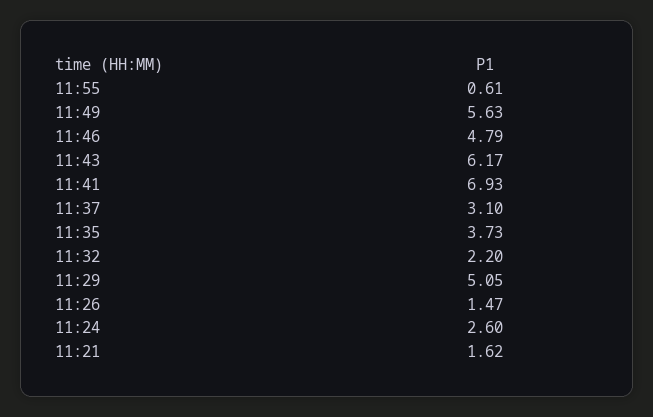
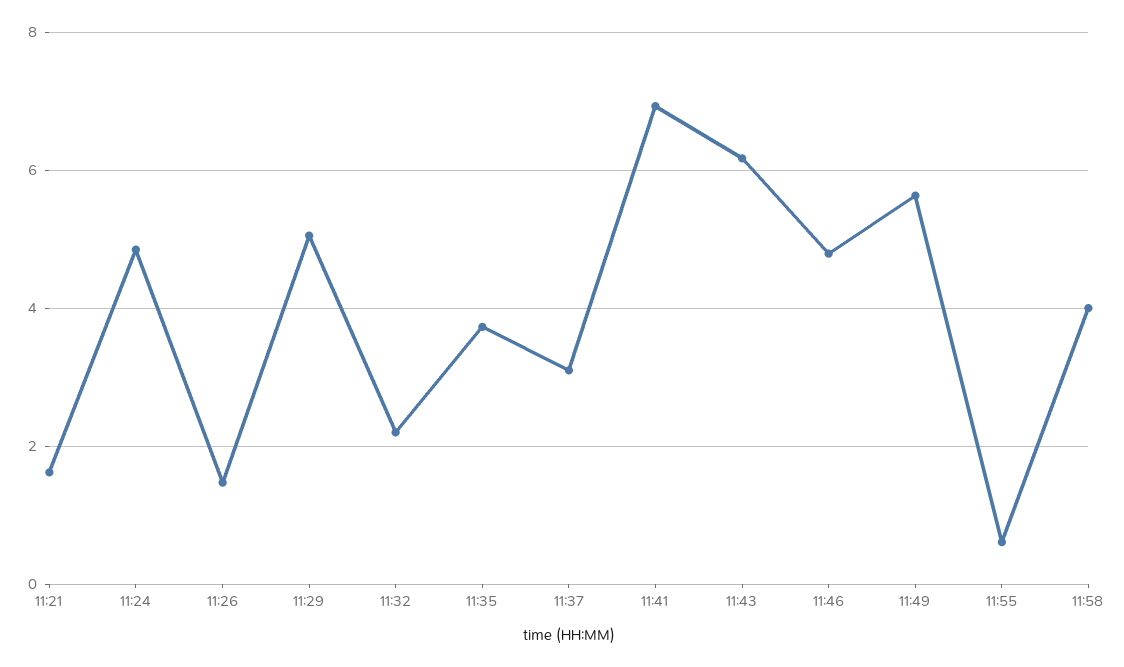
11:24: 2.6 -> 4.8
11:58: none -> 4

